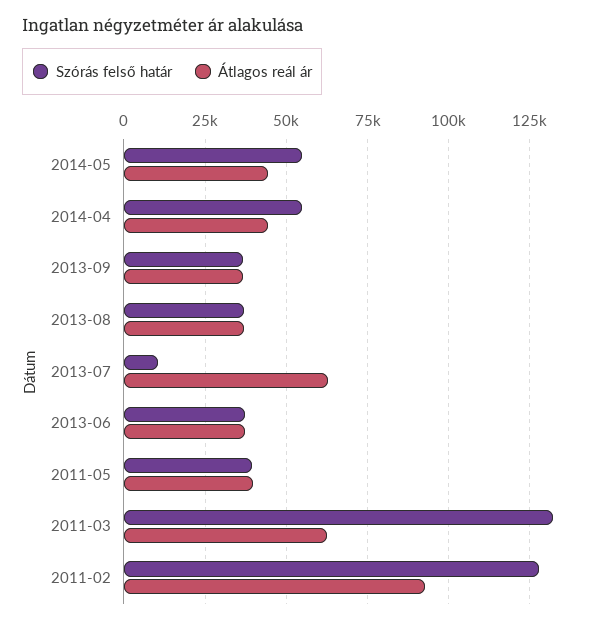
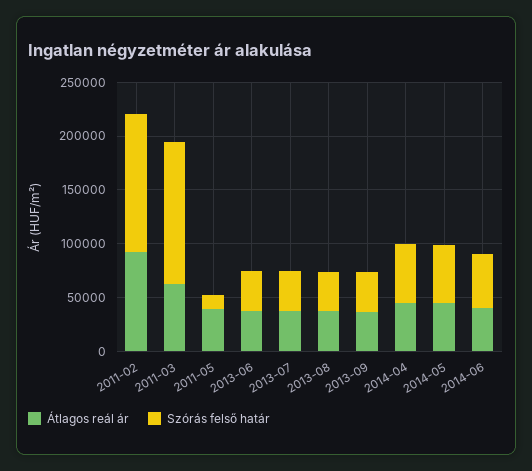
Szórás felső határ, 2013-07: 10000 -> 40000
Átlagos reál ár, 2013-07: 62500 -> 40000
Szórás felső határ, 2011-05: 40000 -> 10000
Átlagos reál ár, 2014-06: none -> 40000
Szórás felső határ, 2014-06: none -> 50000

